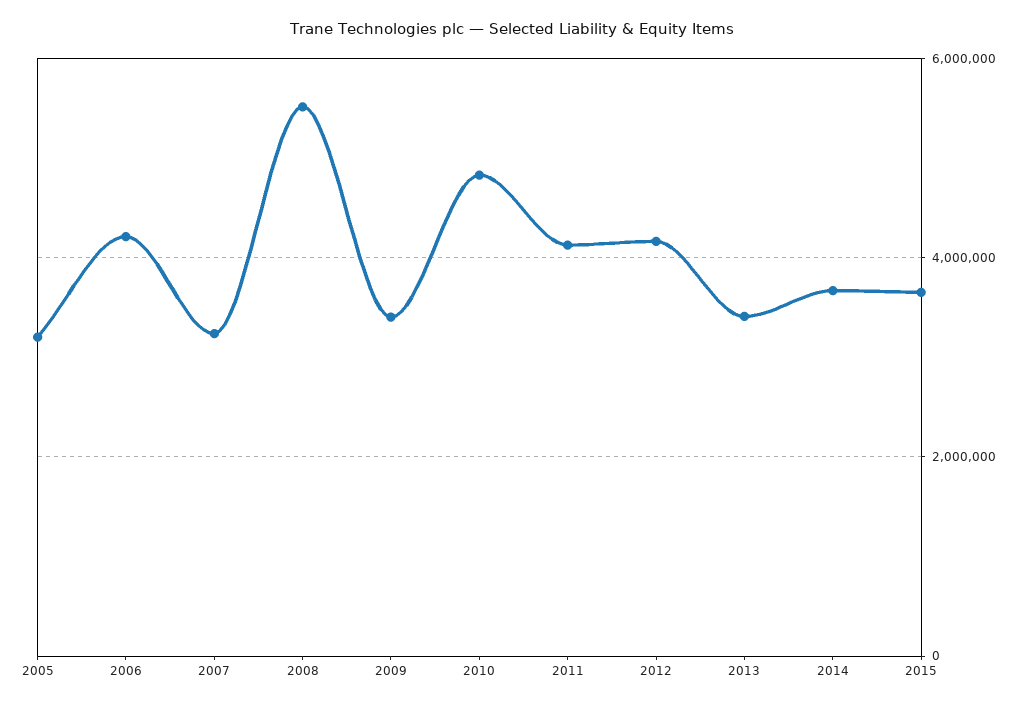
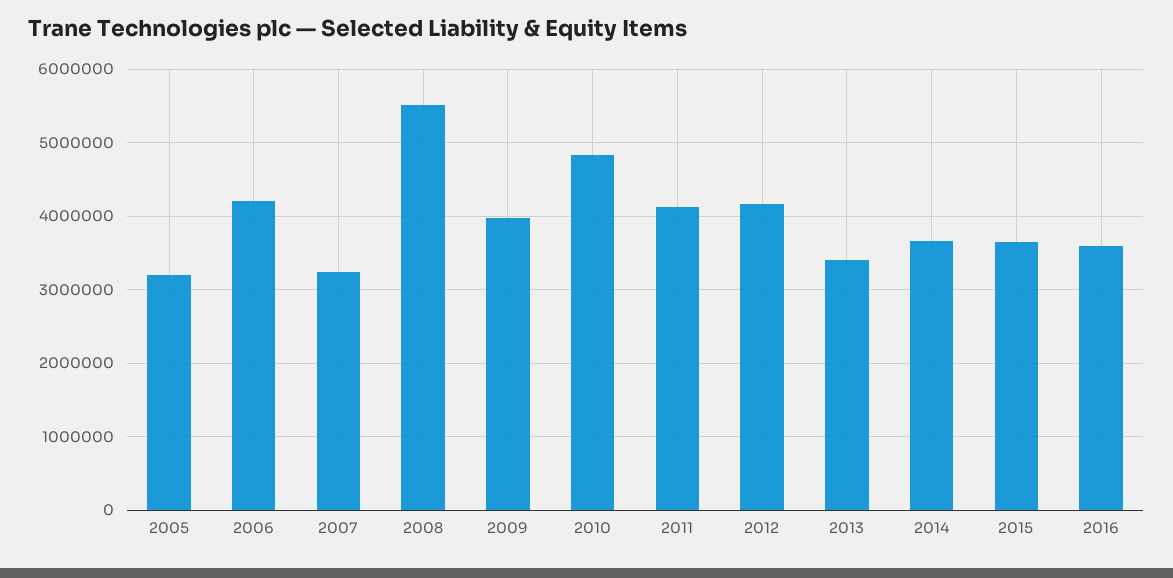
2009: 3400000 -> 4000000
2016: none -> 3600000

